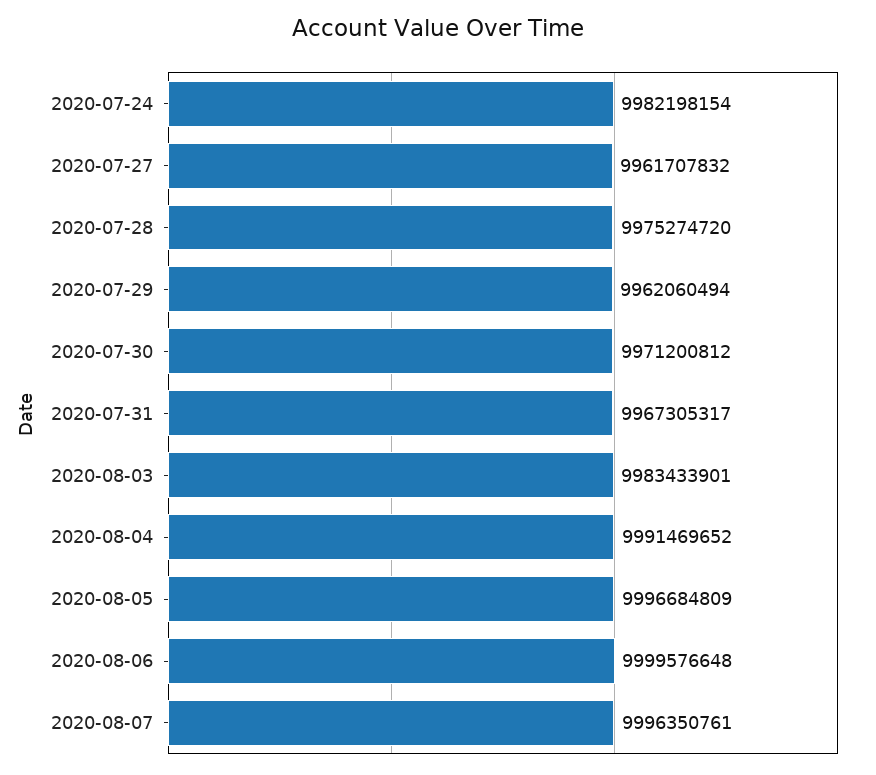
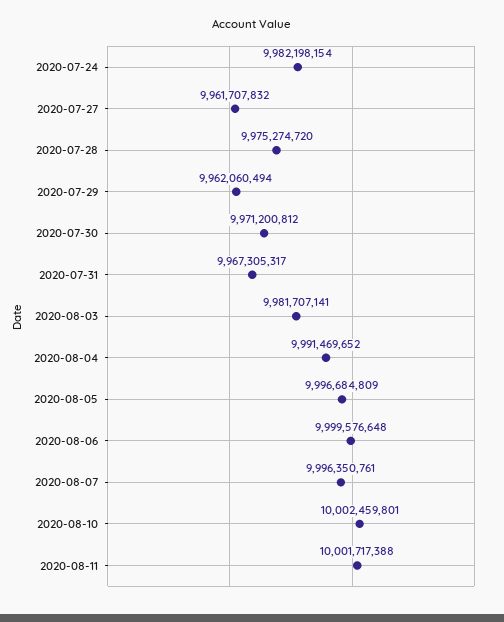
2020-08-03: 9983433901 -> 9981707141
2020-08-10: none -> 10002459801
2020-08-11: none -> 10001717388

